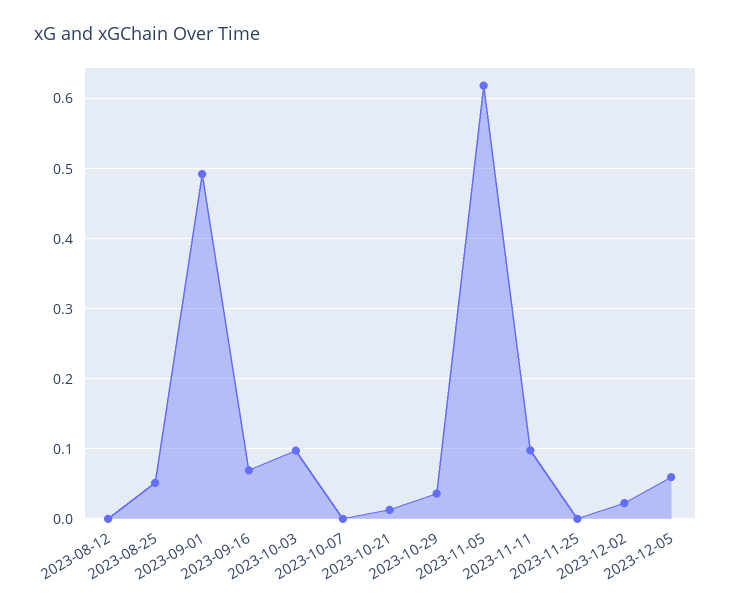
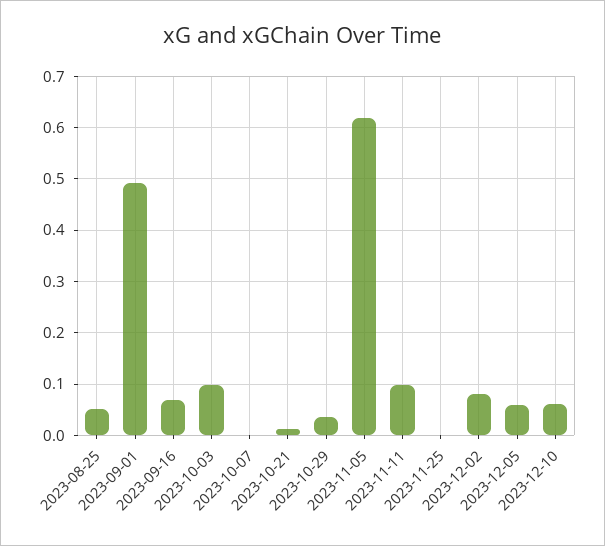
2023-08-12: 0 -> none
2023-12-02: 0.02 -> 0.08
2023-12-10: none -> 0.06

